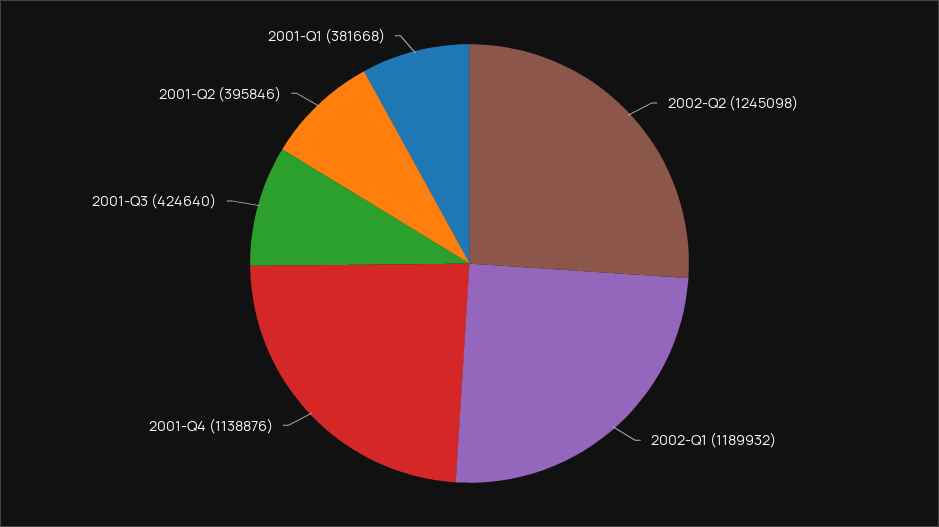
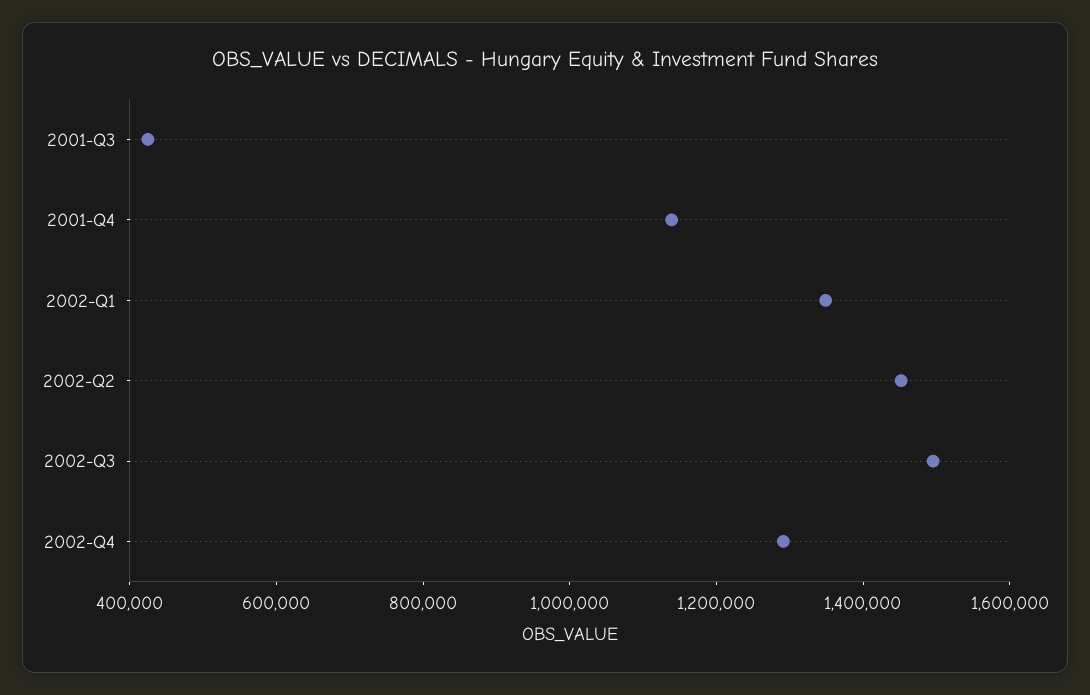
2002-Q2: 1245098 -> 1450000
2002-Q1: 1189932 -> 1350000
2001-Q2: 395846 -> none
2001-Q1: 381668 -> none
2002-Q3: none -> 1500000
2002-Q4: none -> 1300000

